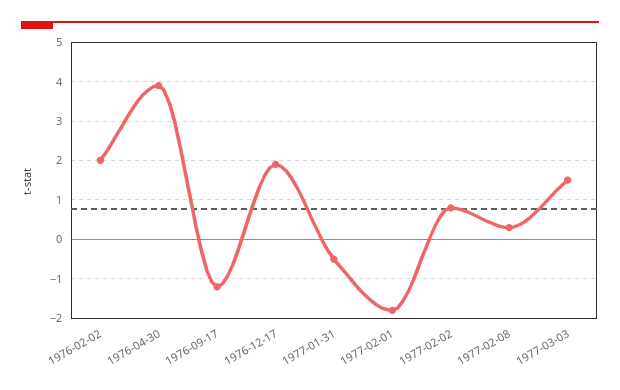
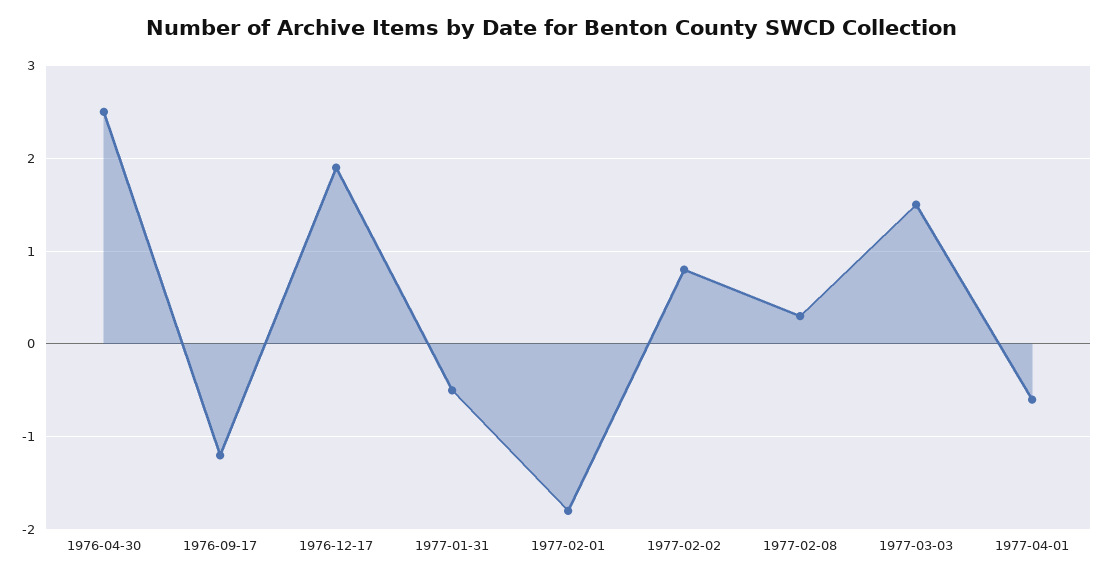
1976-02-02: 2 -> none
1976-04-30: 4 -> 2.5
1977-04-01: none -> -0.6

